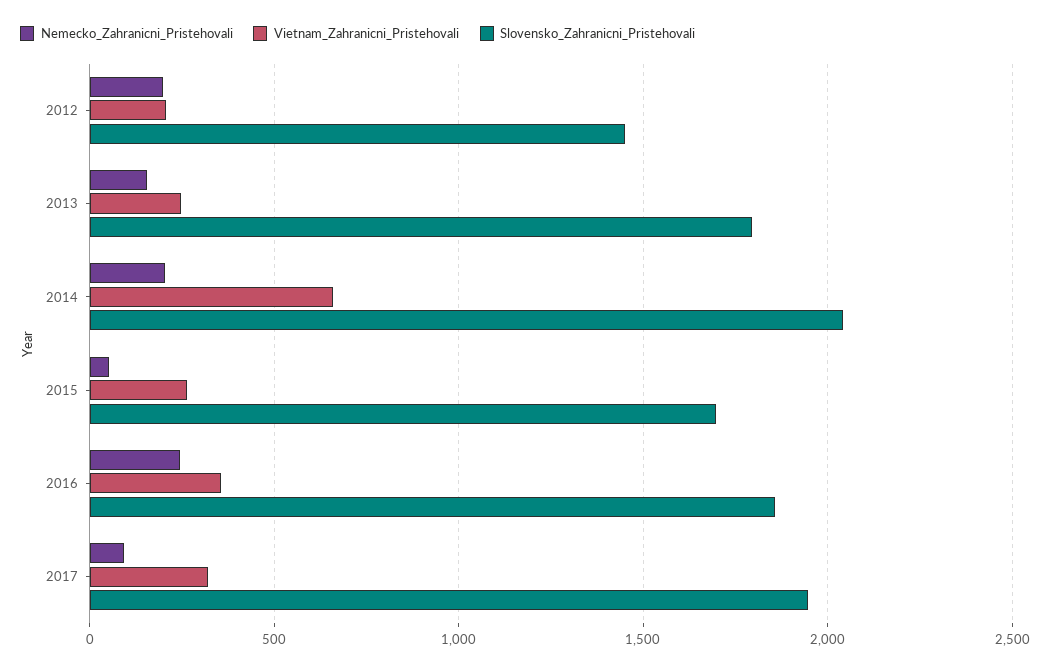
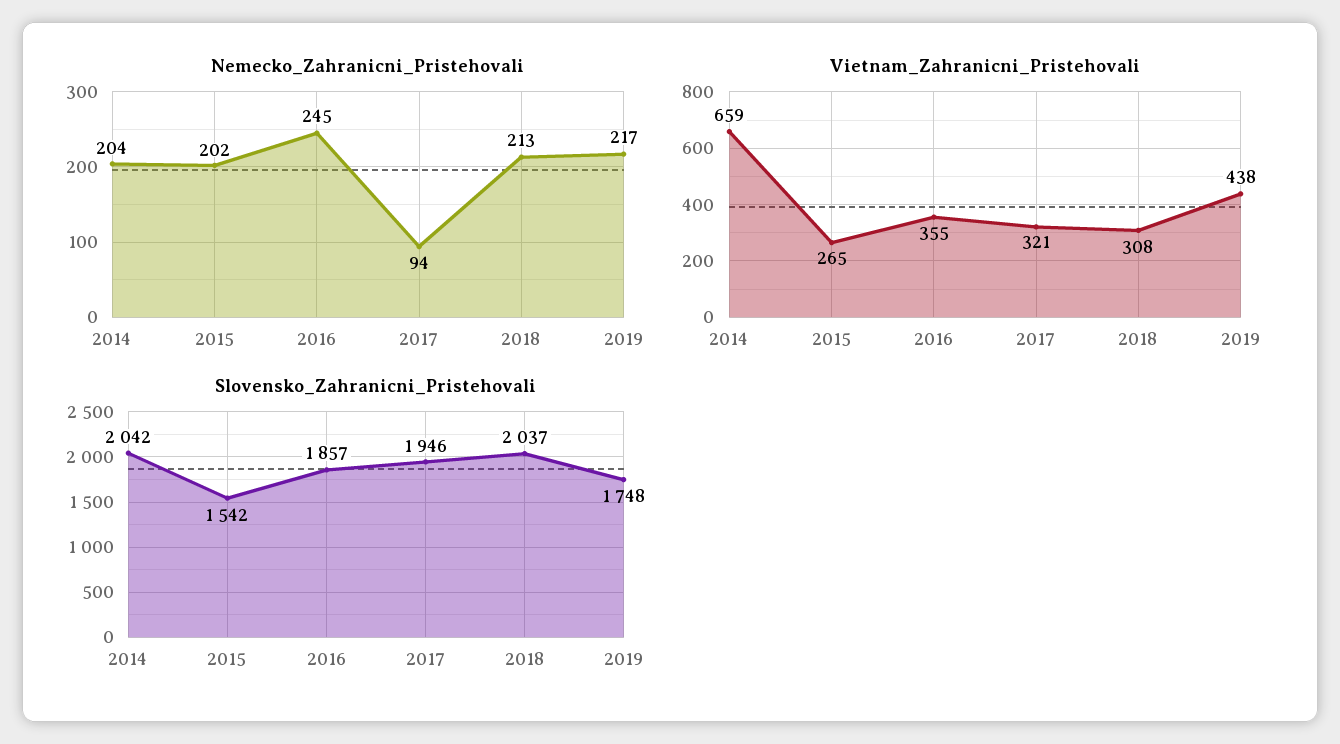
Nemecko_Zahranicni_Pristehovali, 2012: 200 -> none
Vietnam_Zahranicni_Pristehovali, 2012: 200 -> none
Slovensko_Zahranicni_Pristehovali, 2012: 1450 -> none
Nemecko_Zahranicni_Pristehovali, 2013: 150 -> none
Vietnam_Zahranicni_Pristehovali, 2013: 250 -> none
Slovensko_Zahranicni_Pristehovali, 2013: 1800 -> none
Nemecko_Zahranicni_Pristehovali, 2015: 50 -> 202
Slovensko_Zahranicni_Pristehovali, 2015: 1700 -> 1542
Nemecko_Zahranicni_Pristehovali, 2018: none -> 213
Nemecko_Zahranicni_Pristehovali, 2019: none -> 217
Vietnam_Zahranicni_Pristehovali, 2018: none -> 308
Vietnam_Zahranicni_Pristehovali, 2019: none -> 438
Slovensko_Zahranicni_Pristehovali, 2018: none -> 2037
Slovensko_Zahranicni_Pristehovali, 2019: none -> 1748

